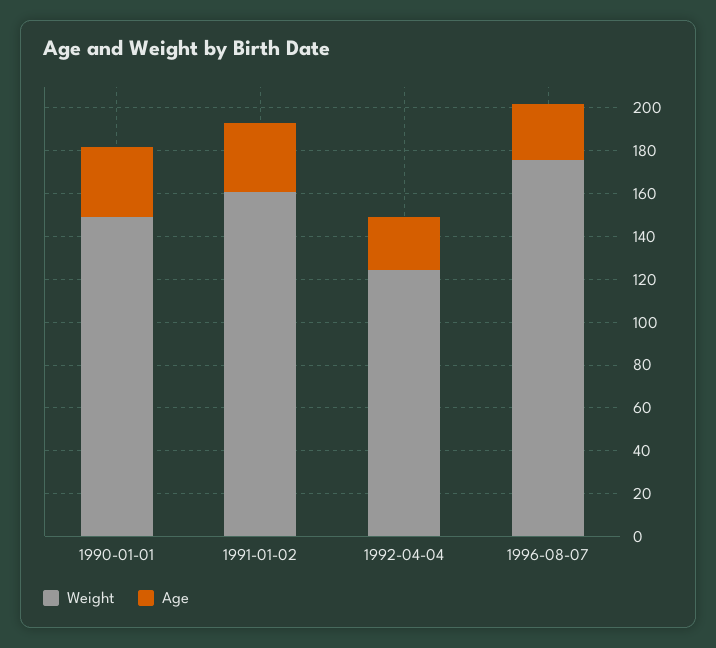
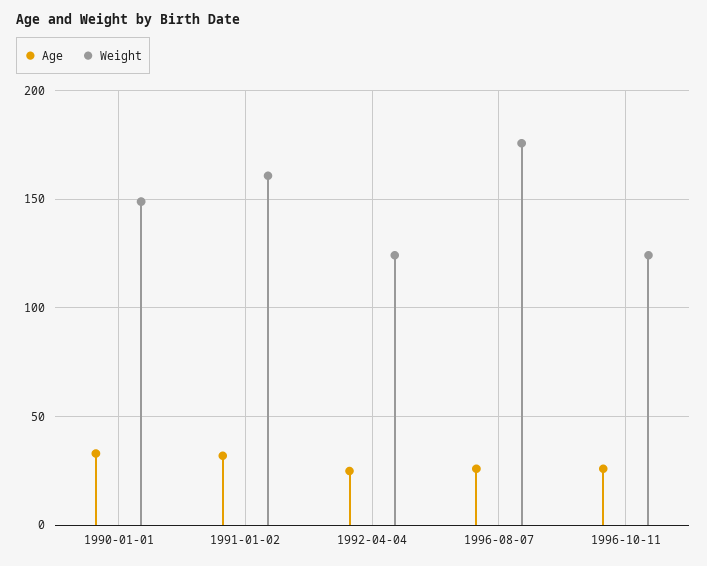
Age, 1996-10-11: none -> 25
Weight, 1996-10-11: none -> 125

